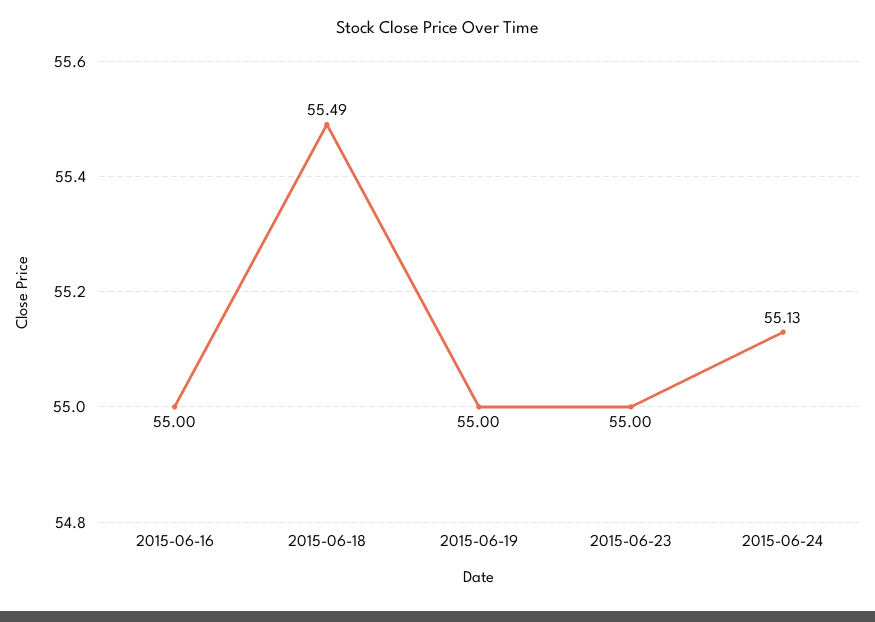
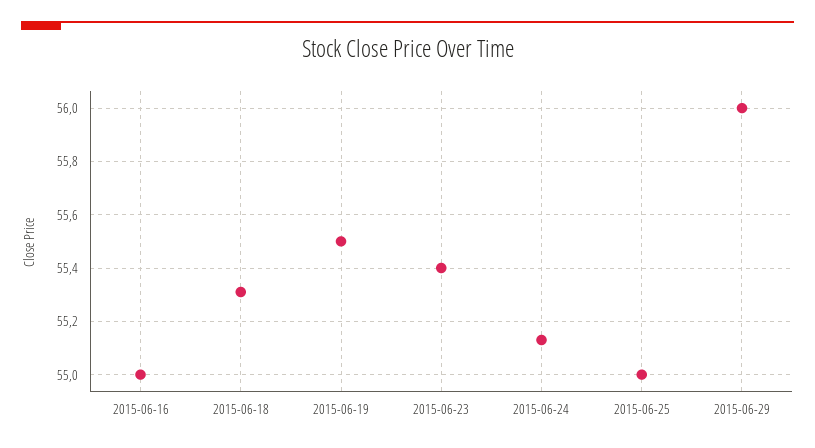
2015-06-18: 55.49 -> 55.3
2015-06-19: 55 -> 55.5
2015-06-23: 55 -> 55.4
2015-06-25: none -> 55
2015-06-29: none -> 56

